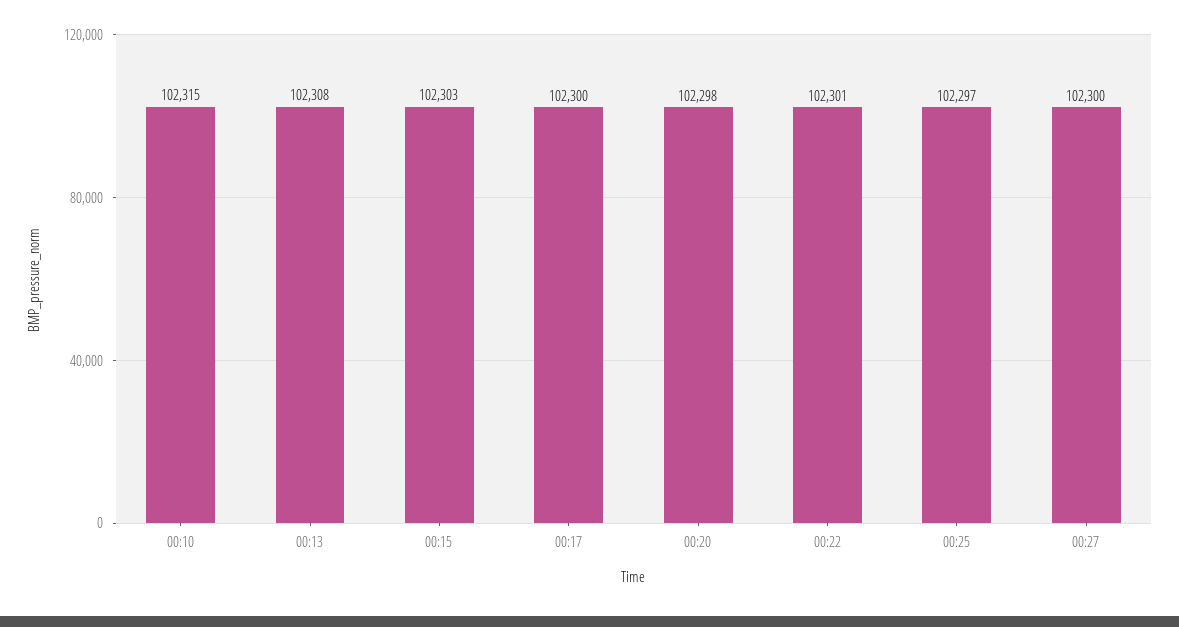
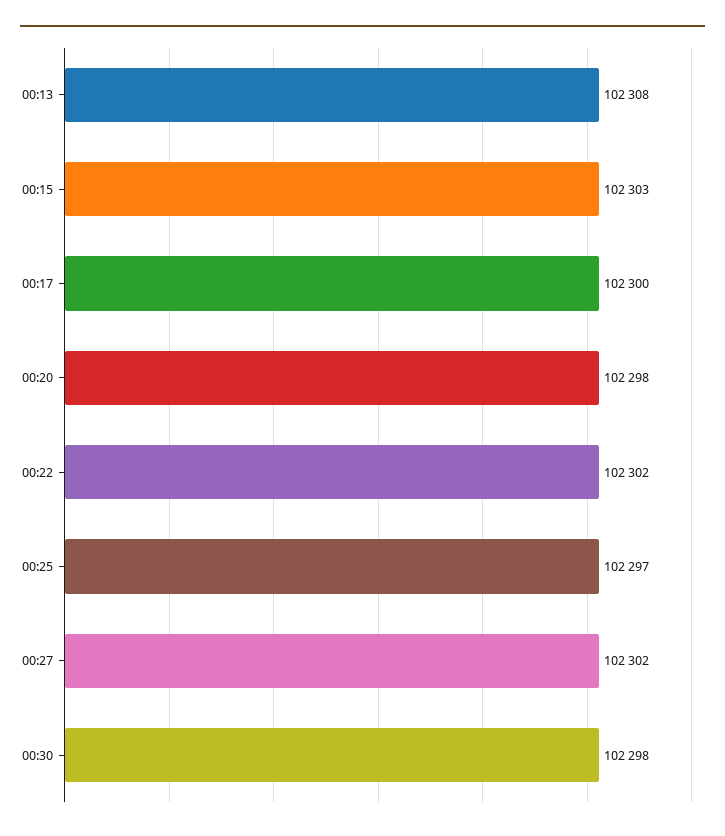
00:10: 102315 -> none
00:22: 102301 -> 102302
00:27: 102300 -> 102302
00:30: none -> 102298

